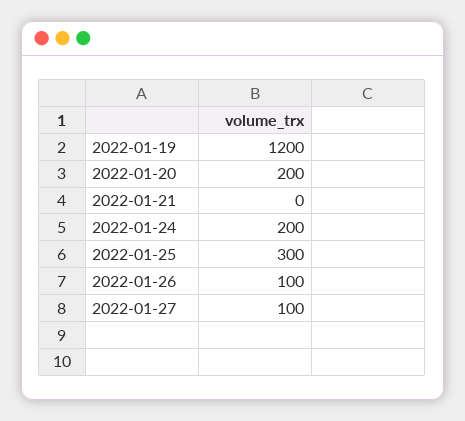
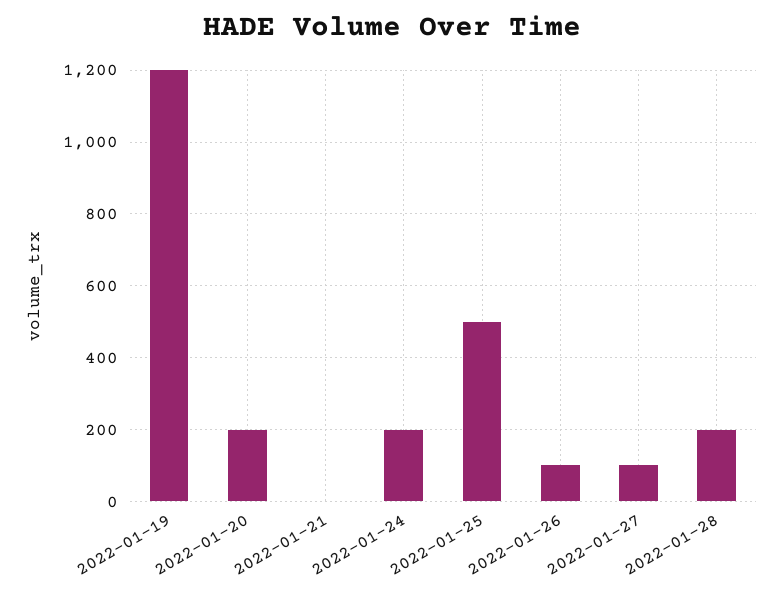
2022-01-25: 300 -> 500
2022-01-28: none -> 200

